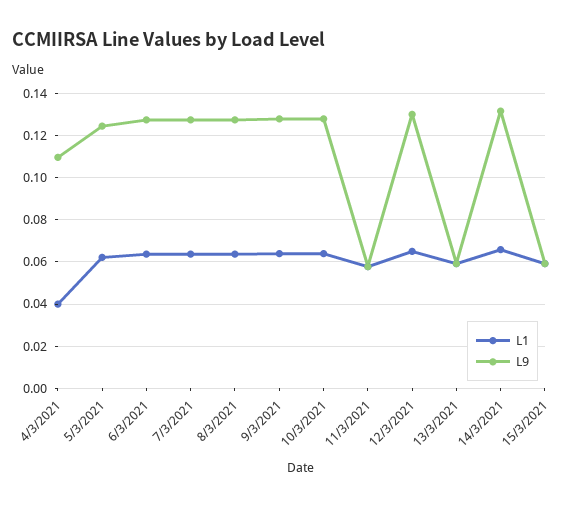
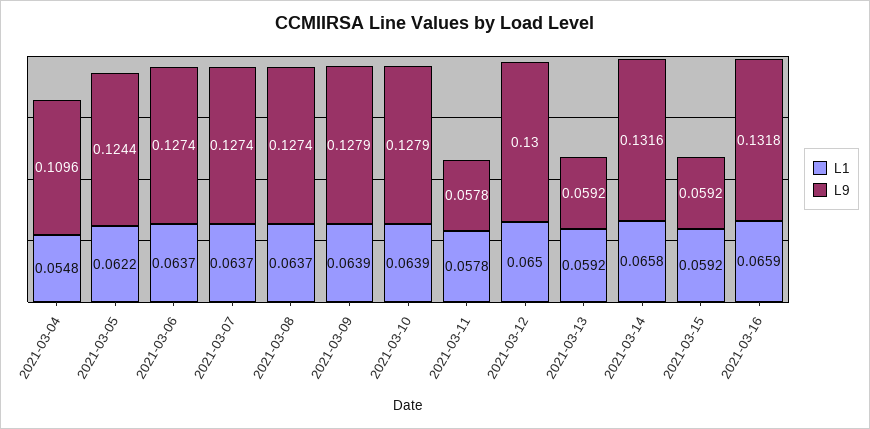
L1, 4/3/2021: 0.04 -> 0.0548
L1, 2021-03-16: none -> 0.0659
L9, 2021-03-16: none -> 0.1318

